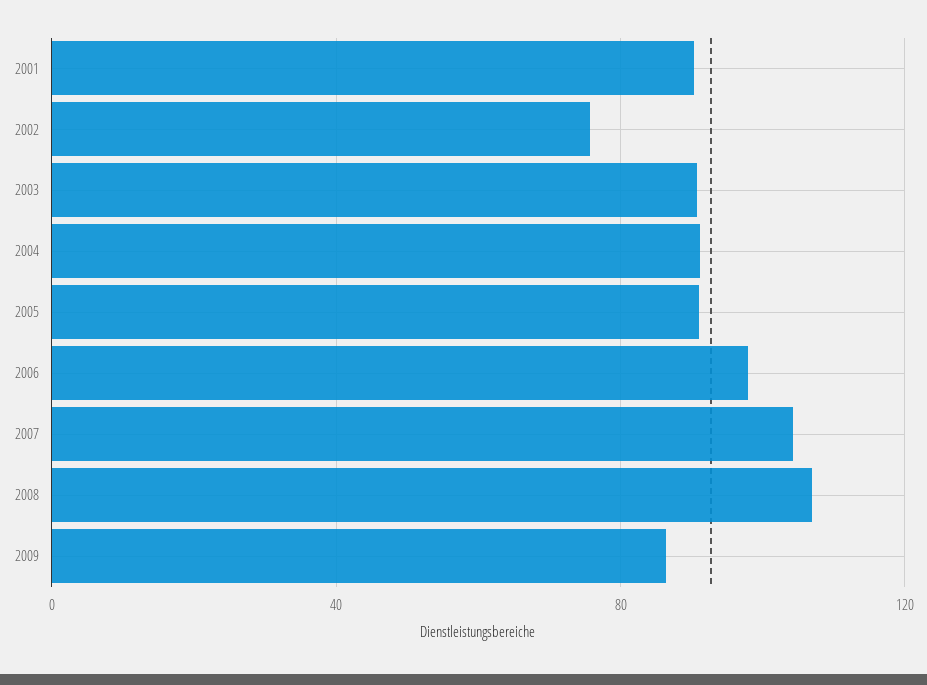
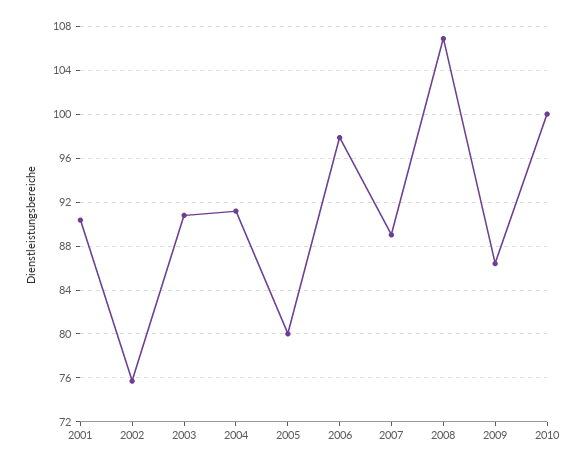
2005: 90 -> 80
2007: 105 -> 89
2010: none -> 100

